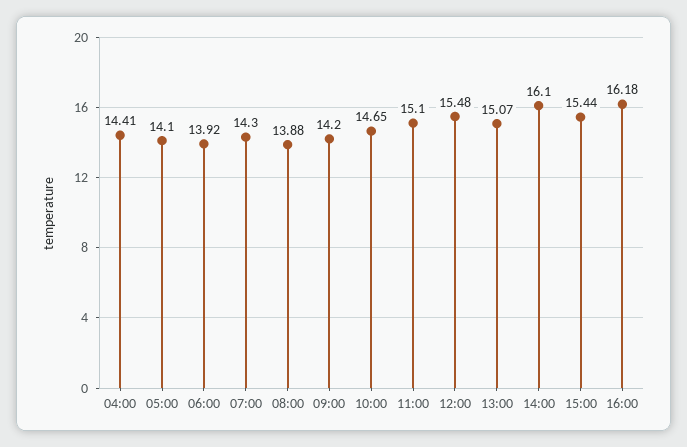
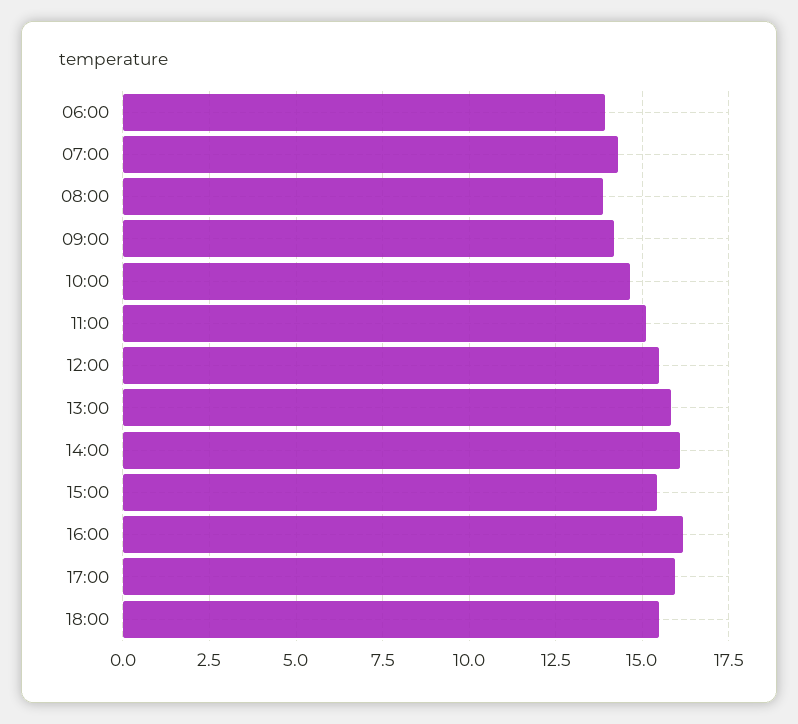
04:00: 14.41 -> none
05:00: 14.1 -> none
13:00: 15.07 -> 15.75
17:00: none -> 16
18:00: none -> 15.5

